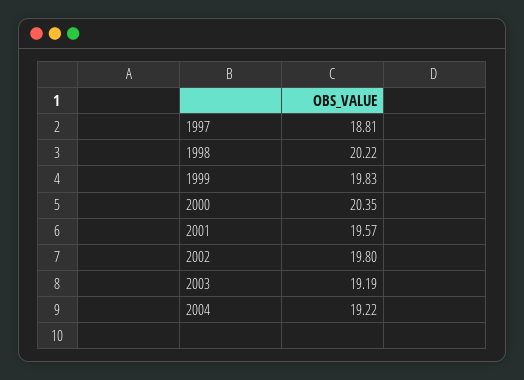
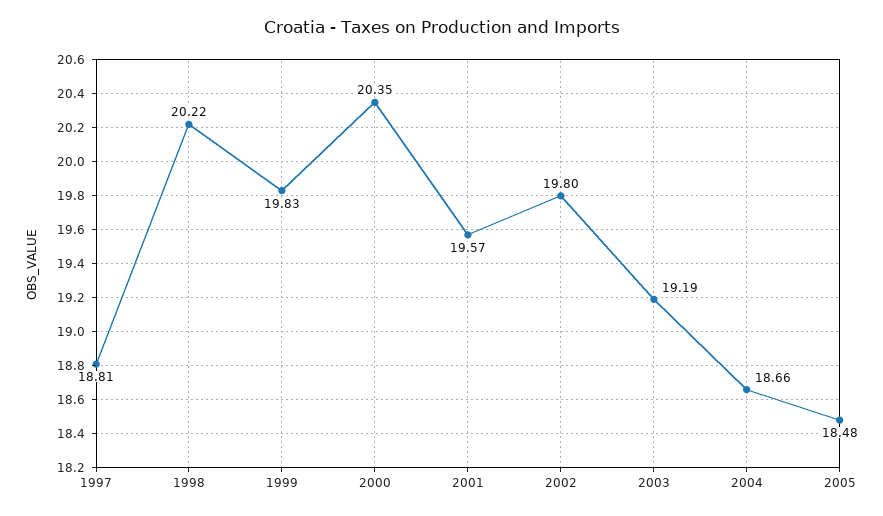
2004: 19.22 -> 18.66
2005: none -> 18.48

